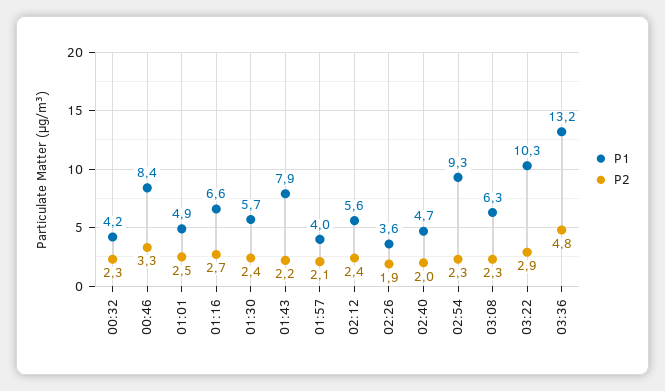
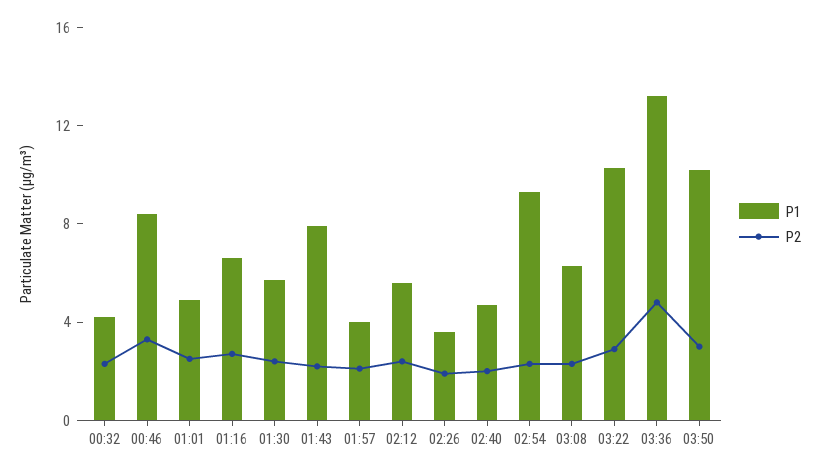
P1, 03:50: none -> 10
P2, 03:50: none -> 3

